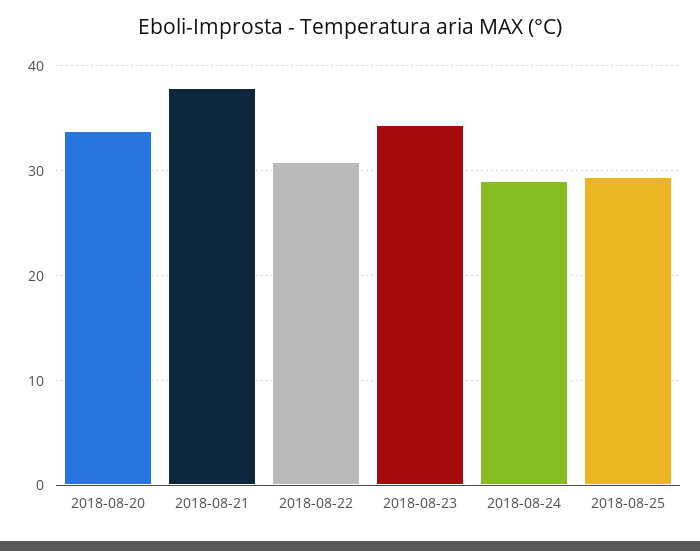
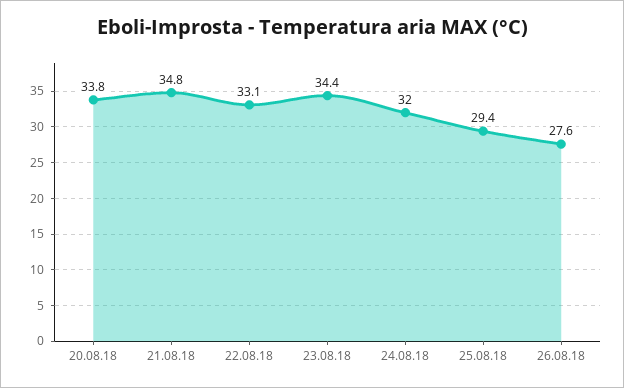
2018-08-21: 38 -> 34.8
2018-08-22: 31 -> 33.1
2018-08-24: 29 -> 32
26.08.18: none -> 27.6

